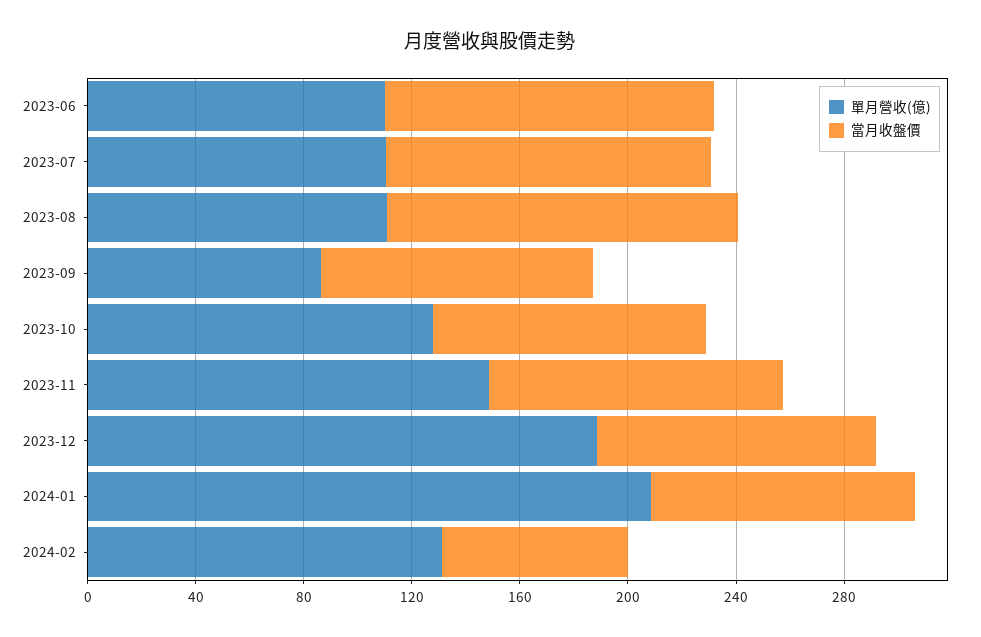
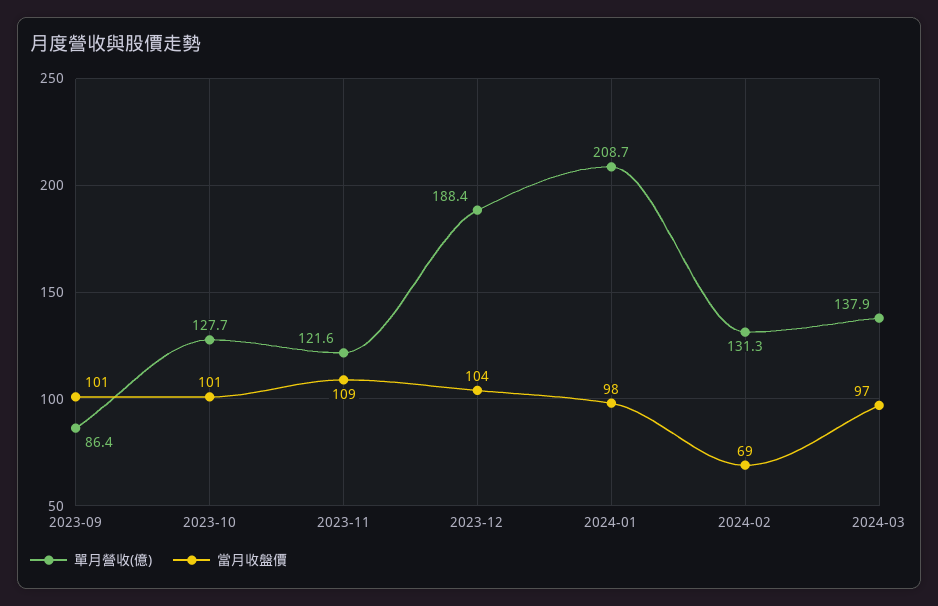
單月營收(億), 2023-06: 110 -> none
當月收盤價, 2023-06: 120 -> none
單月營收(億), 2023-07: 110 -> none
當月收盤價, 2023-07: 120 -> none
單月營收(億), 2023-08: 110 -> none
當月收盤價, 2023-08: 130 -> none
單月營收(億), 2023-11: 150 -> 121.6
單月營收(億), 2024-03: none -> 137.9
當月收盤價, 2024-03: none -> 97

